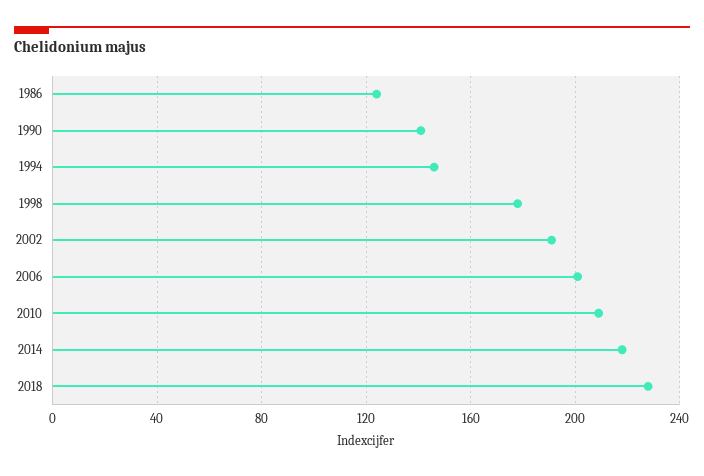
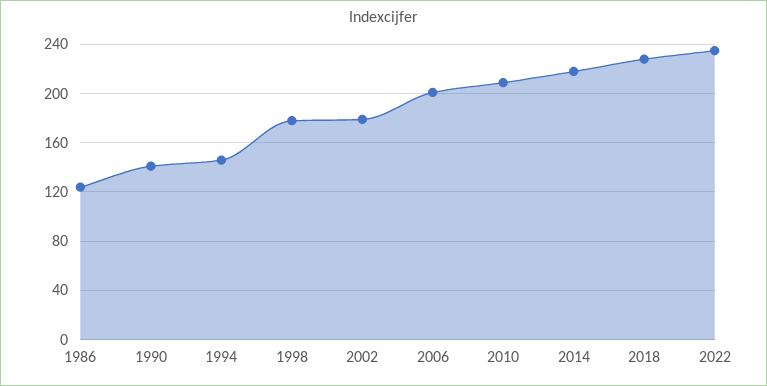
2002: 190 -> 180
2022: none -> 235

